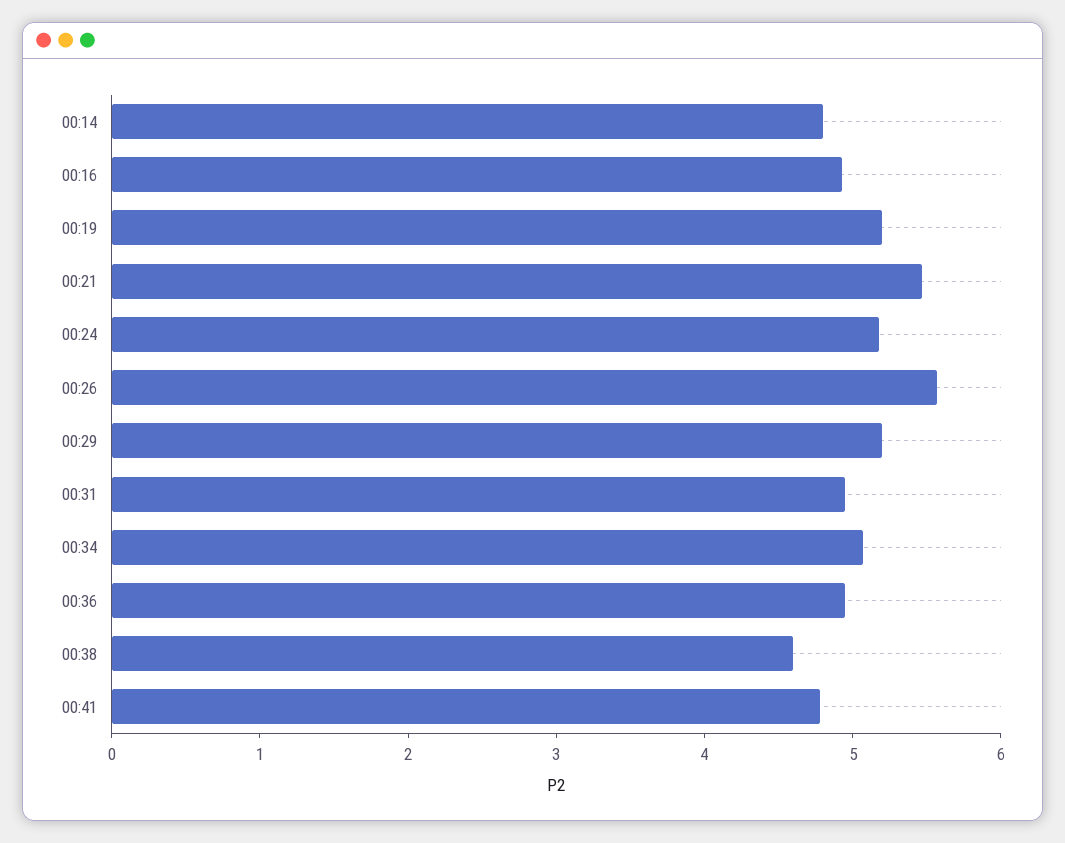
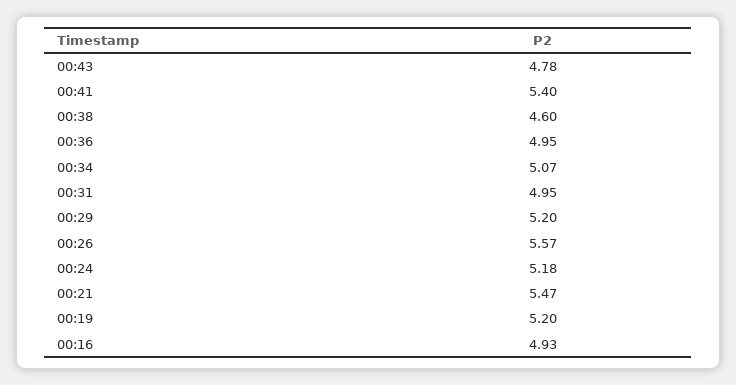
00:14: 4.8 -> none
00:41: 4.8 -> 5.4
00:43: none -> 4.78

